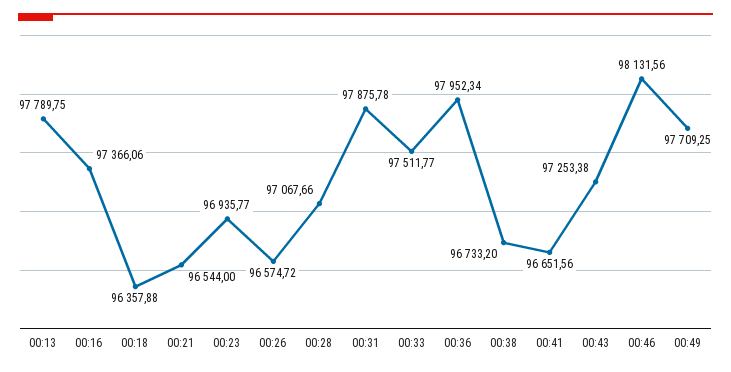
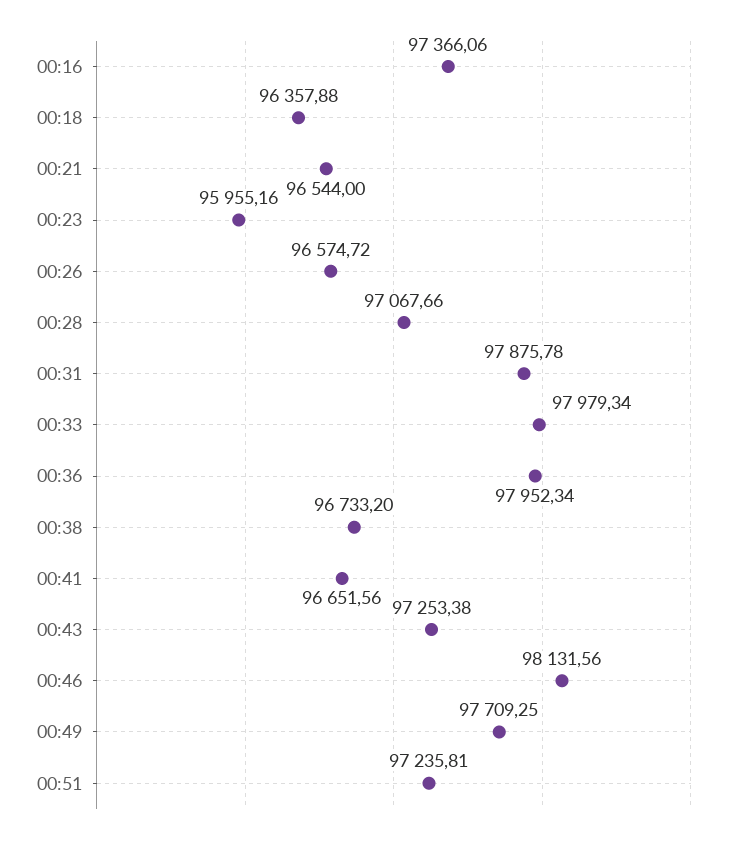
00:13: 97789.75 -> none
00:23: 96935.77 -> 95955.16
00:33: 97511.77 -> 97979.34
00:51: none -> 97235.81

